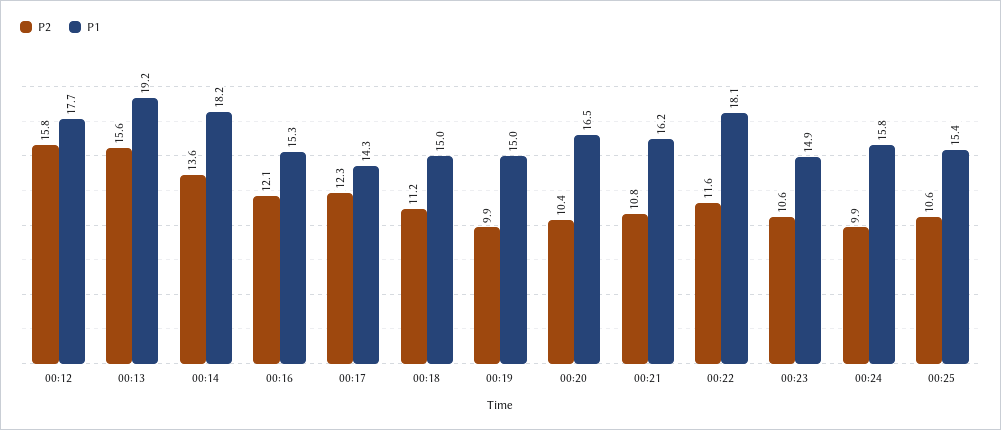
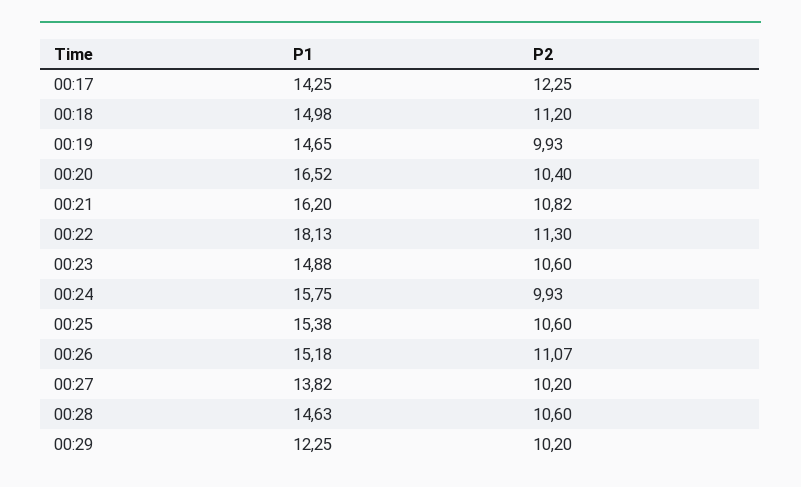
P2, 00:12: 15.8 -> none
P1, 00:12: 17.7 -> none
P2, 00:13: 15.6 -> none
P1, 00:13: 19.2 -> none
P2, 00:14: 13.6 -> none
P1, 00:14: 18.2 -> none
P2, 00:16: 12.1 -> none
P1, 00:16: 15.3 -> none
P1, 00:19: 15 -> 14.65
P2, 00:22: 11.6 -> 11.3
P1, 00:26: none -> 15.18
P2, 00:26: none -> 11.07
P1, 00:27: none -> 13.82
P2, 00:27: none -> 10.2
P1, 00:28: none -> 14.63
P2, 00:28: none -> 10.6
P1, 00:29: none -> 12.25
P2, 00:29: none -> 10.2

